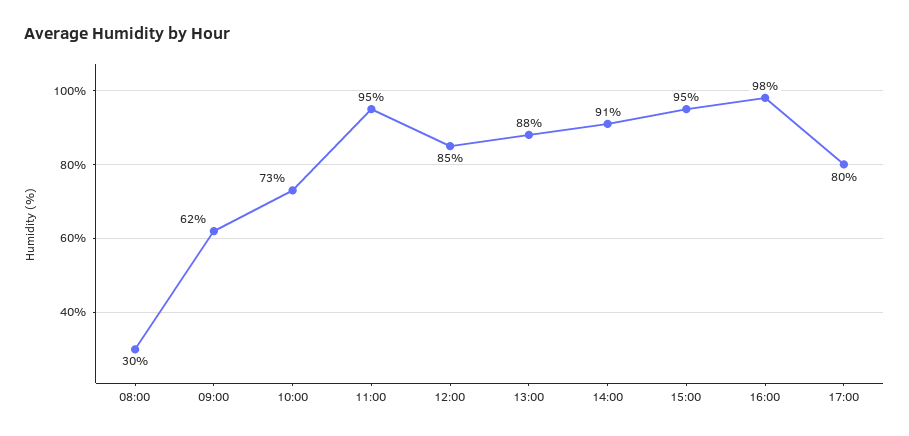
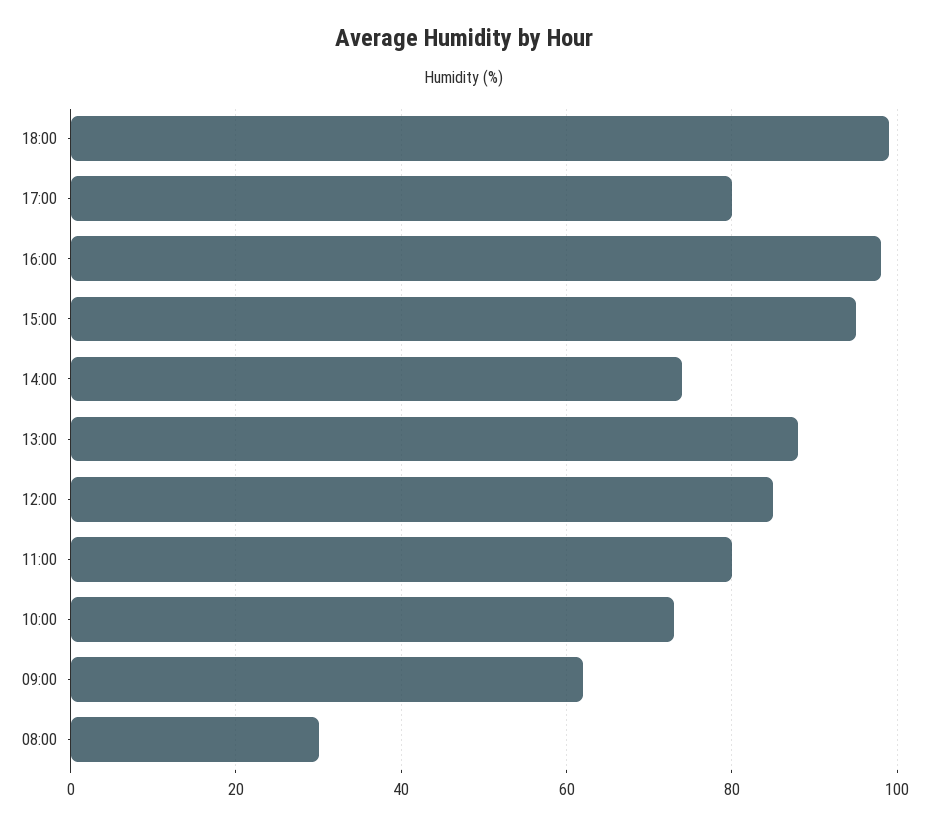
11:00: 95 -> 80
14:00: 91 -> 75
18:00: none -> 100

